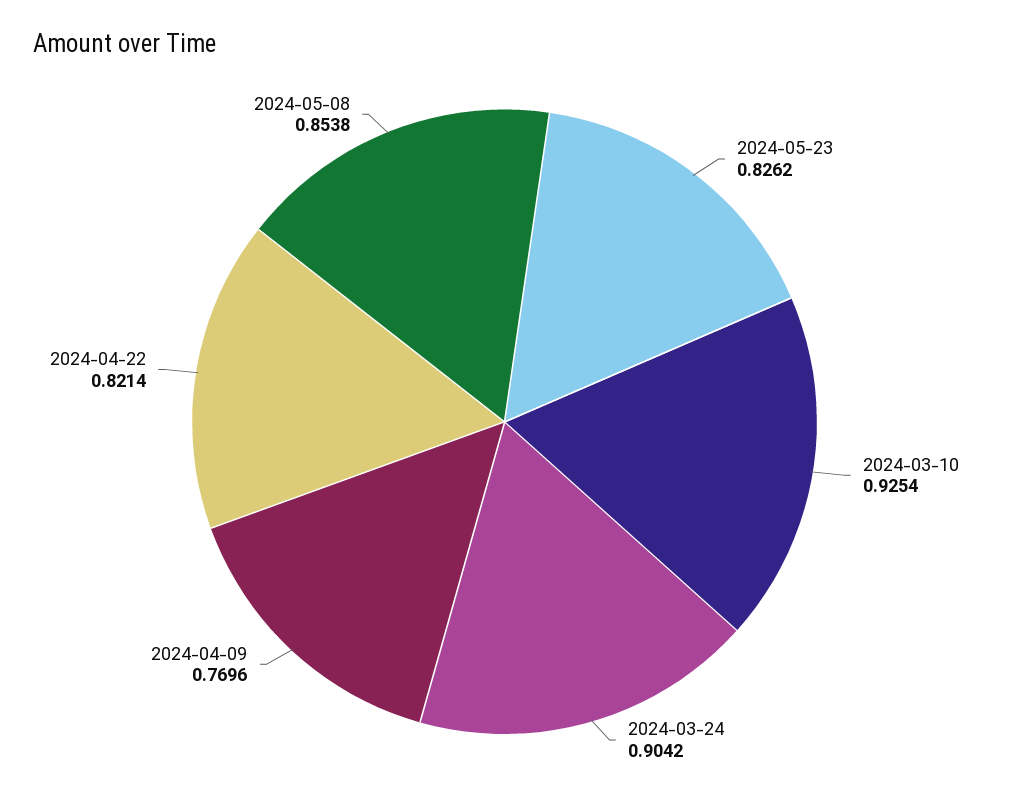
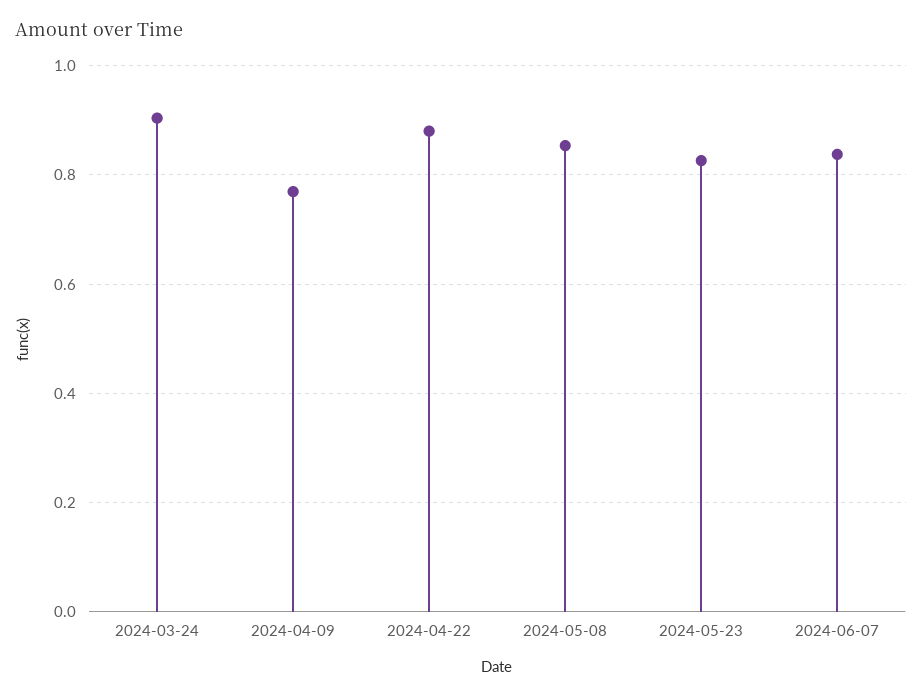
2024-03-10: 0.9254 -> none
2024-04-22: 0.8214 -> 0.88
2024-06-07: none -> 0.84

